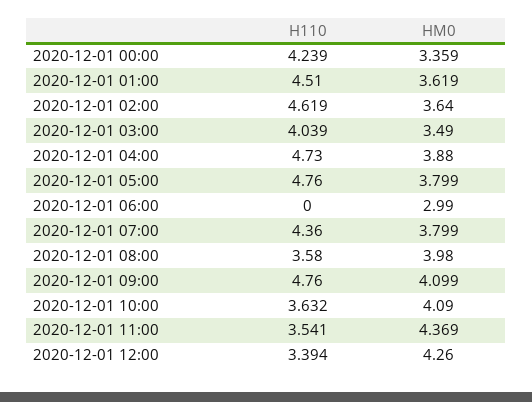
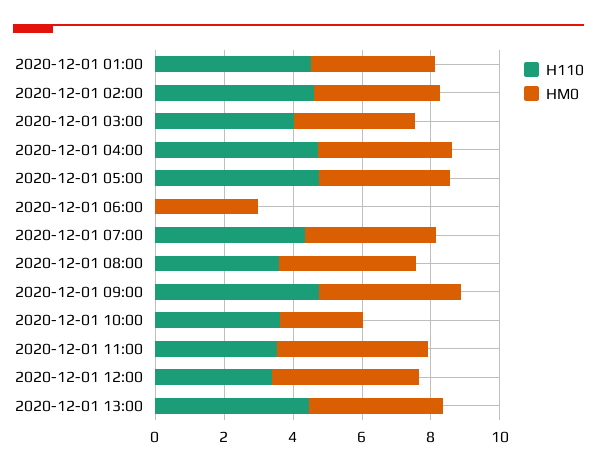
H110, 2020-12-01 00:00: 4.239 -> none
HM0, 2020-12-01 00:00: 3.359 -> none
HM0, 2020-12-01 10:00: 4.09 -> 2.5
H110, 2020-12-01 13:00: none -> 4.5
HM0, 2020-12-01 13:00: none -> 4

